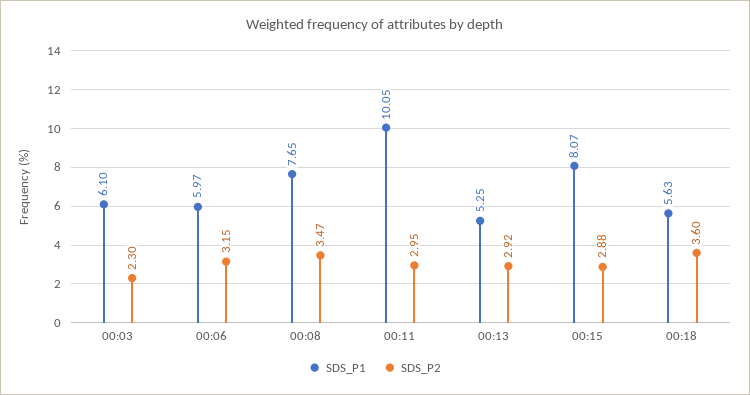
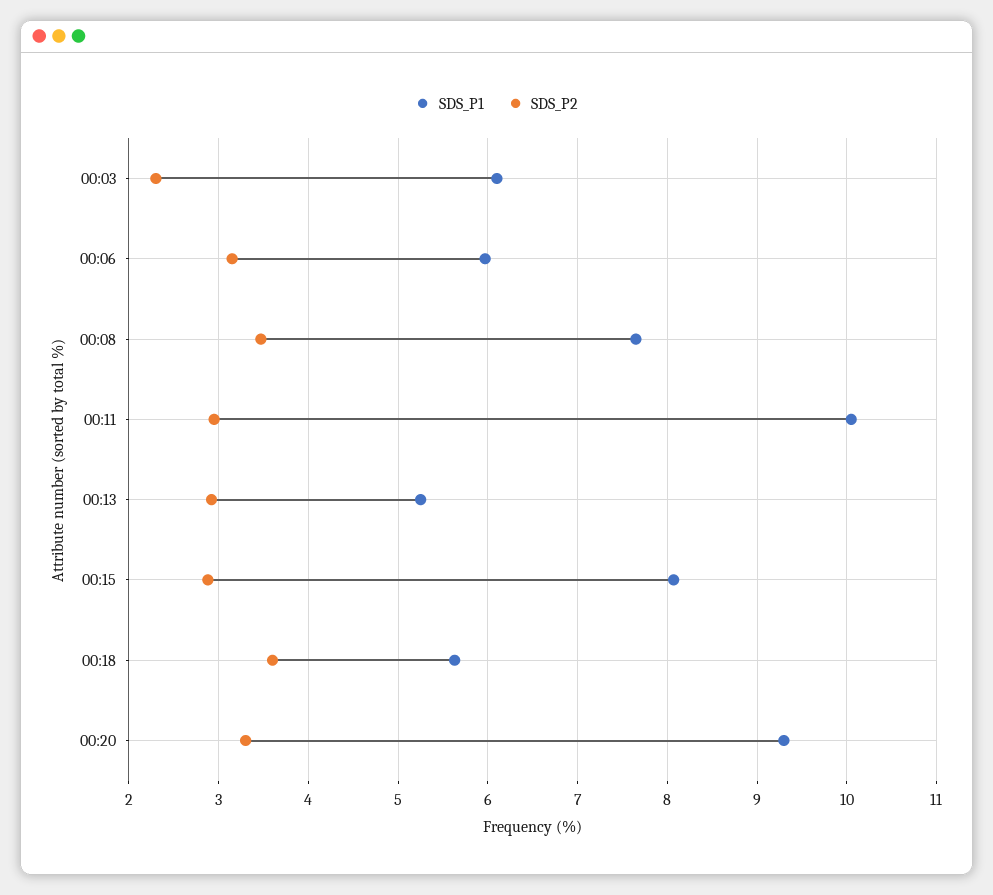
SDS_P1, 00:20: none -> 9.3
SDS_P2, 00:20: none -> 3.3

